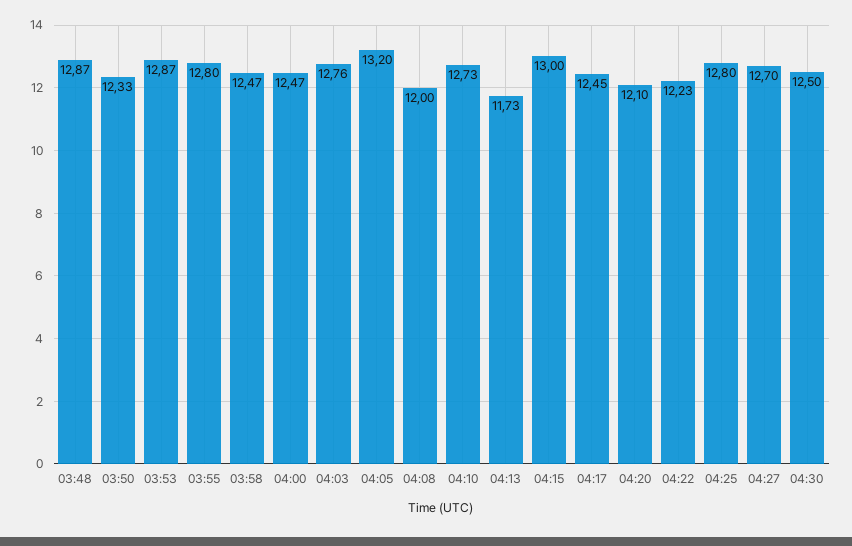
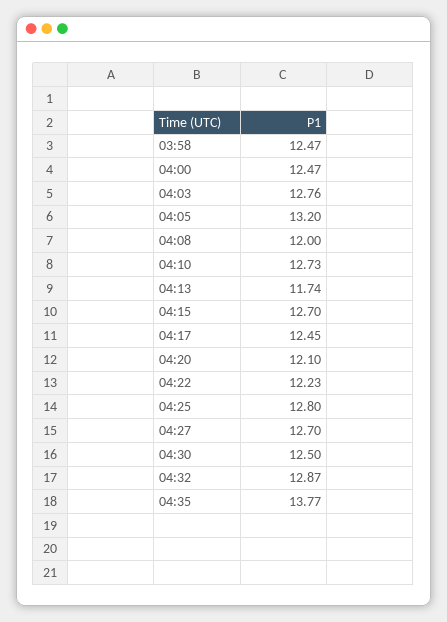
03:48: 12.87 -> none
03:50: 12.33 -> none
03:53: 12.87 -> none
03:55: 12.8 -> none
04:13: 11.73 -> 11.74
04:15: 13 -> 12.7
04:32: none -> 12.87
04:35: none -> 13.77

